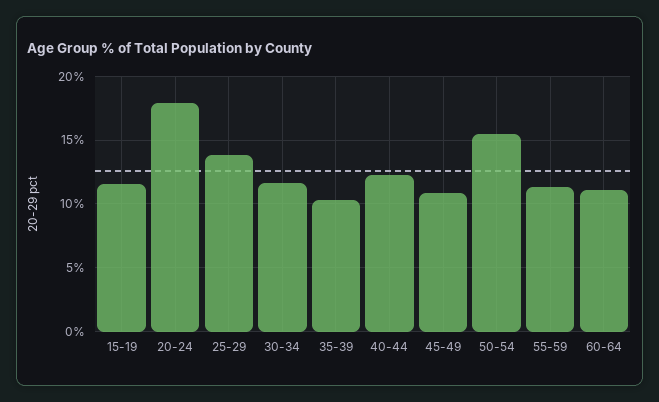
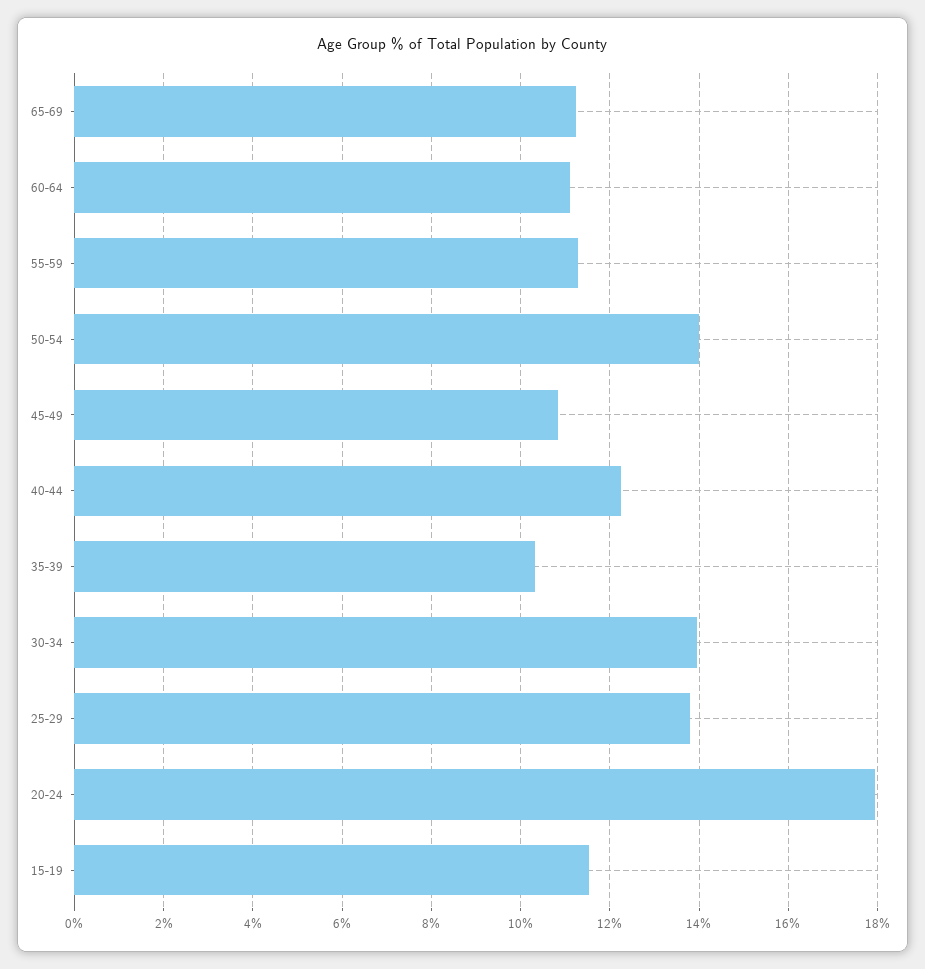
30-34: 11.5 -> 14
50-54: 15.5 -> 14
65-69: none -> 11.2

